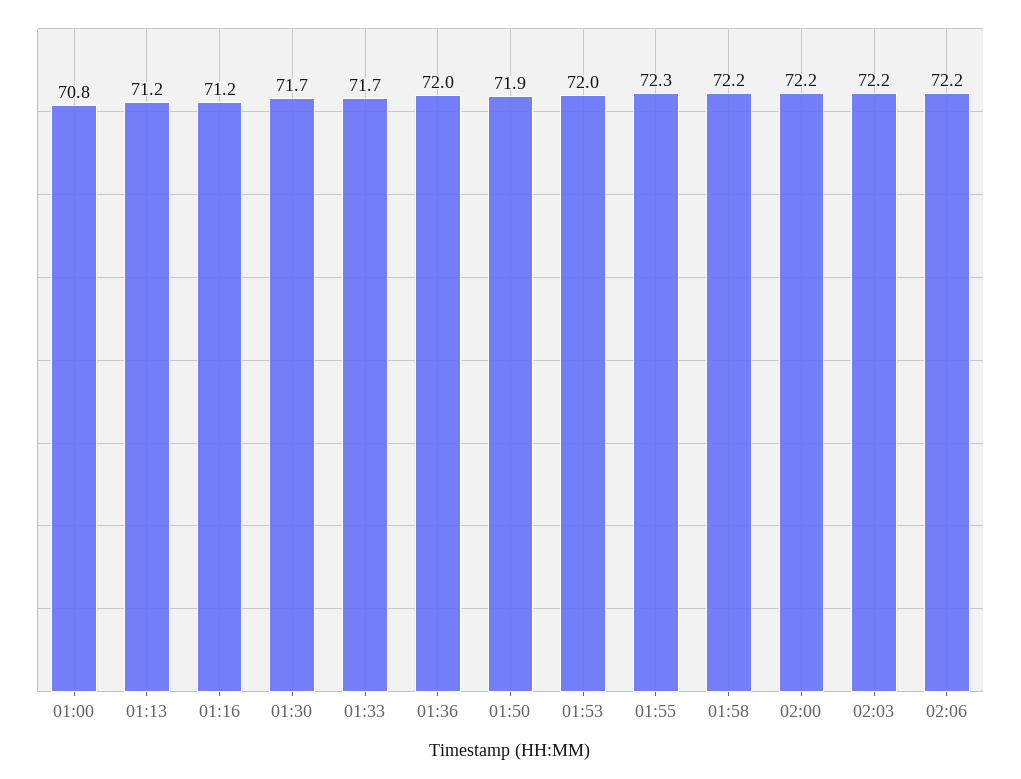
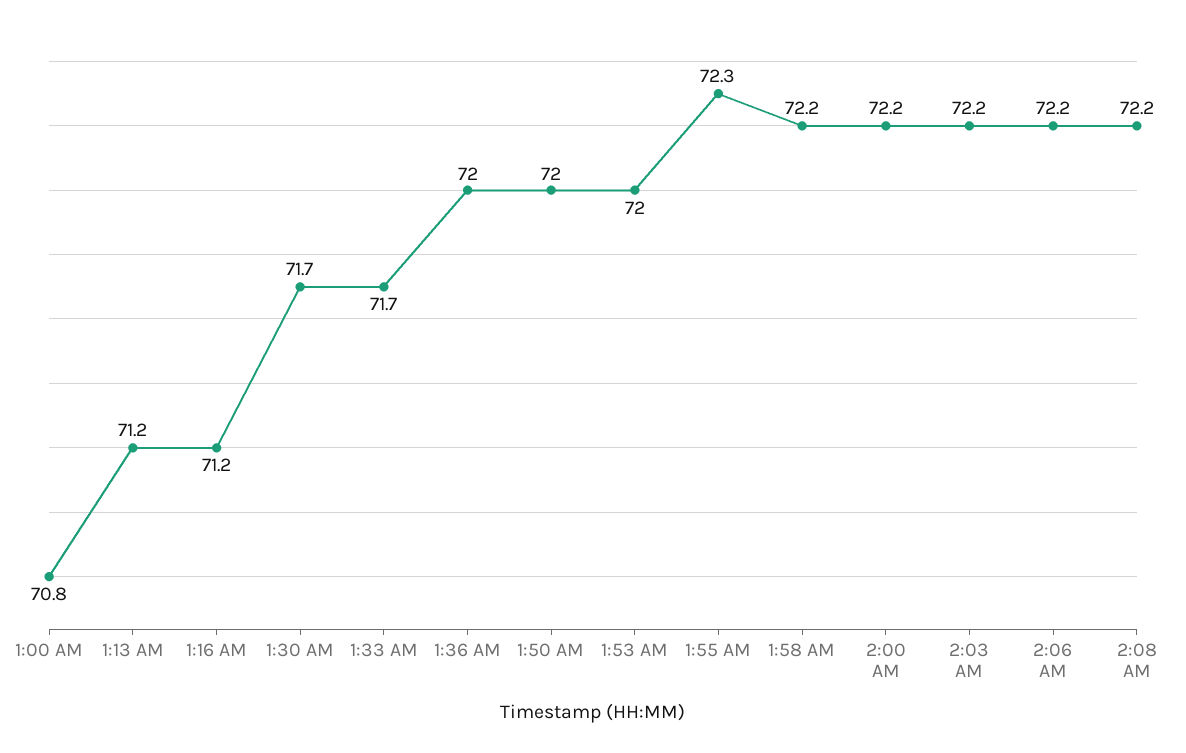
01:50: 71.9 -> 72
2:08 AM: none -> 72.2

